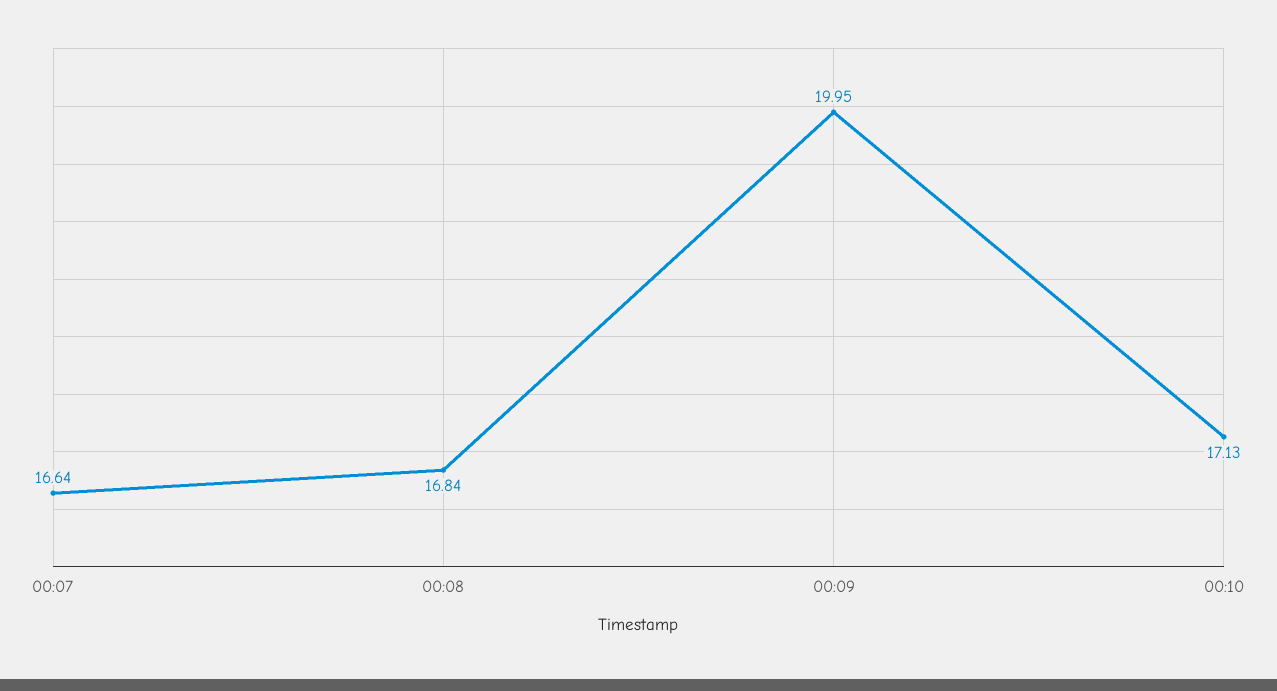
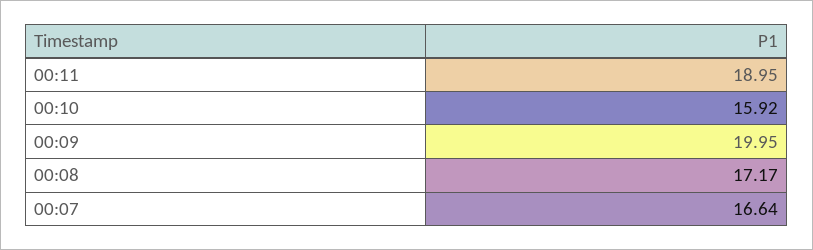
00:08: 16.84 -> 17.17
00:10: 17.13 -> 15.92
00:11: none -> 18.95

